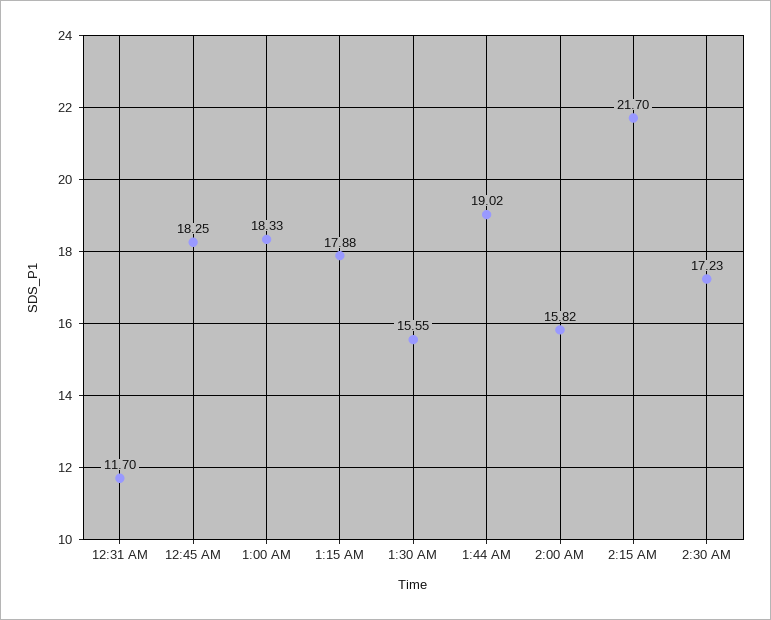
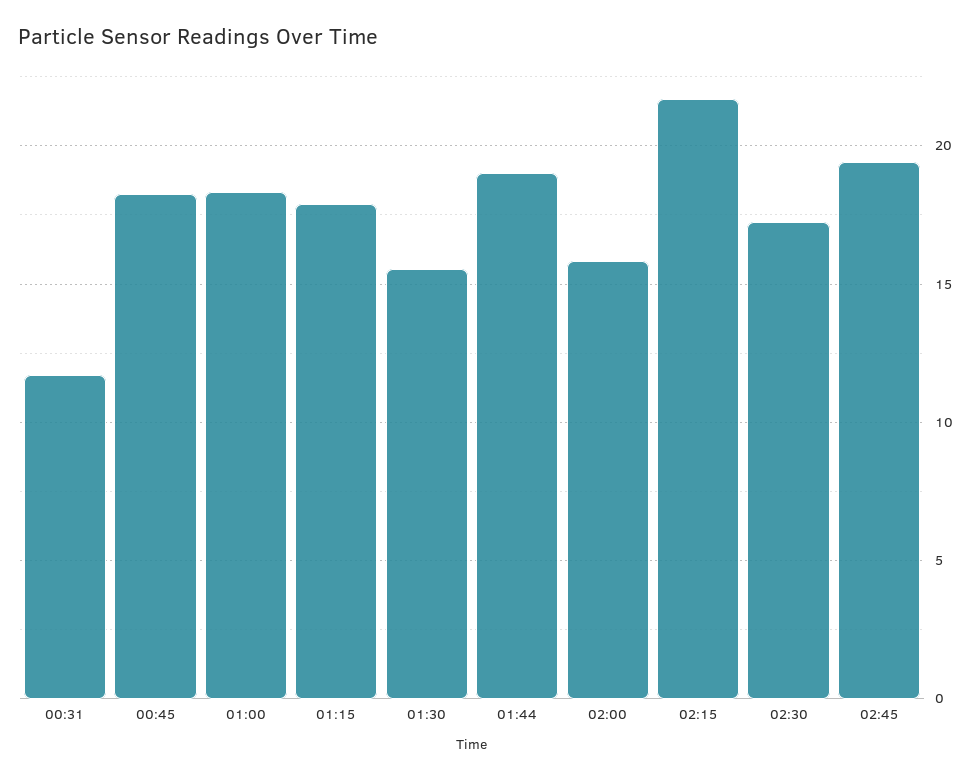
02:45: none -> 19.5

